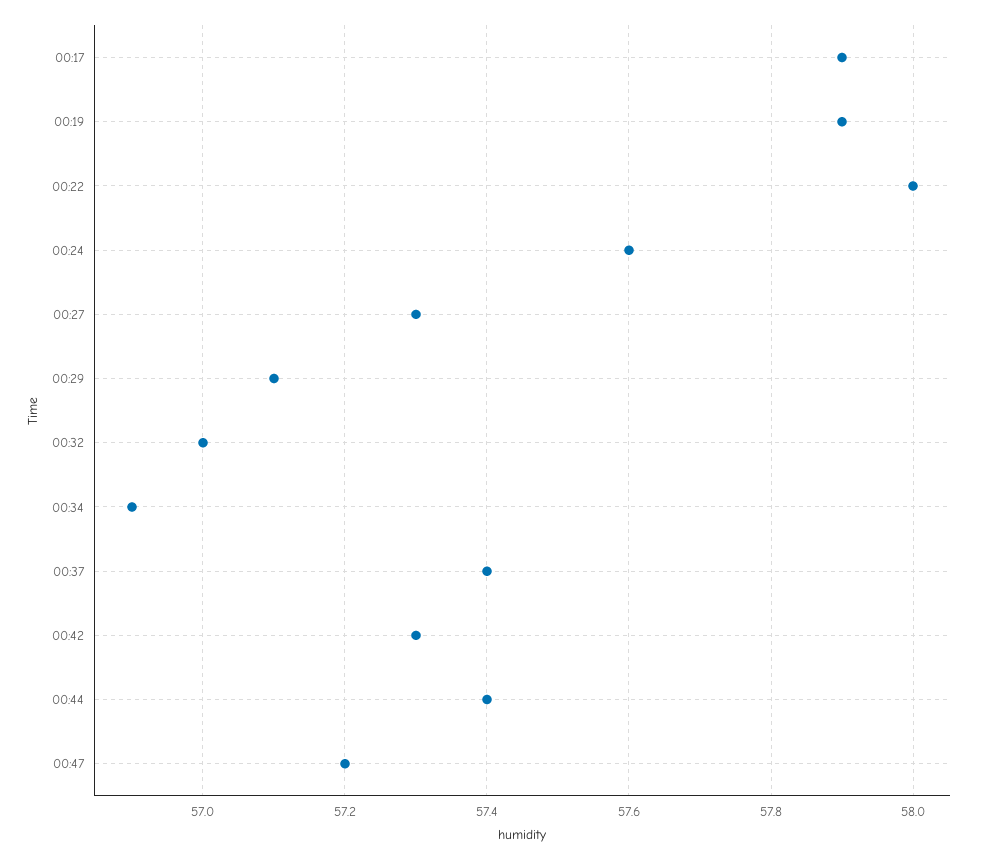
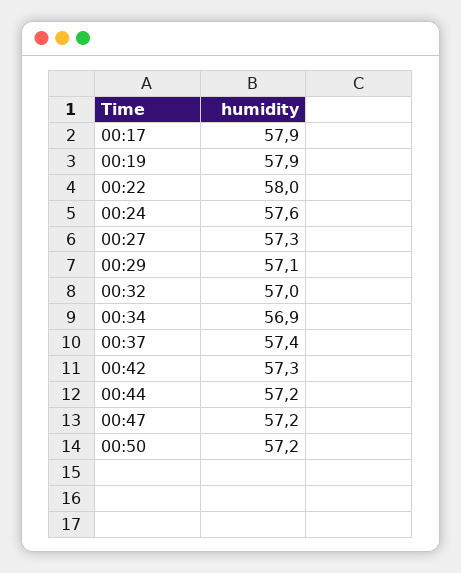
00:44: 57.4 -> 57.2
00:50: none -> 57.2

